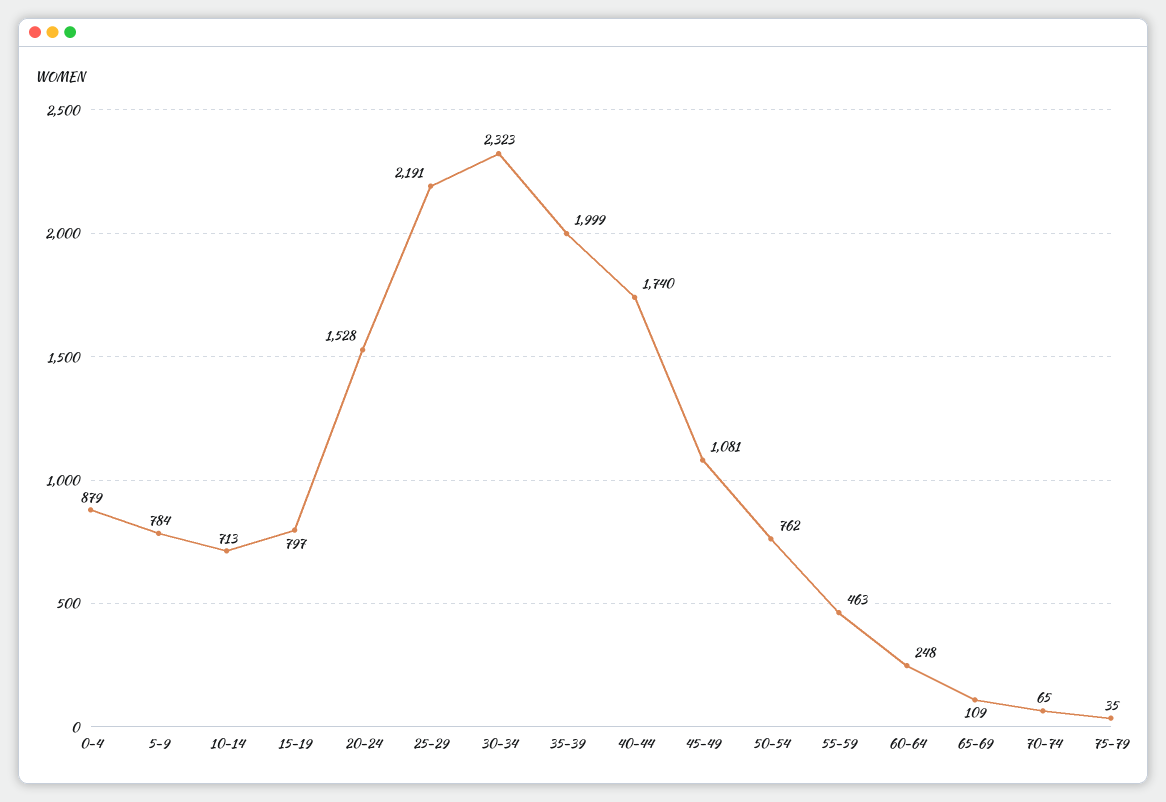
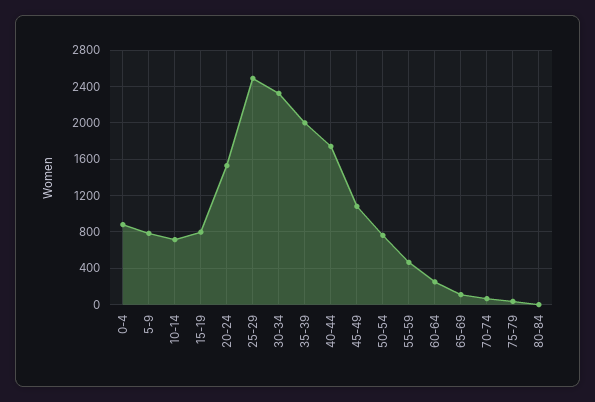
25-29: 2191 -> 2500
80-84: none -> 0

